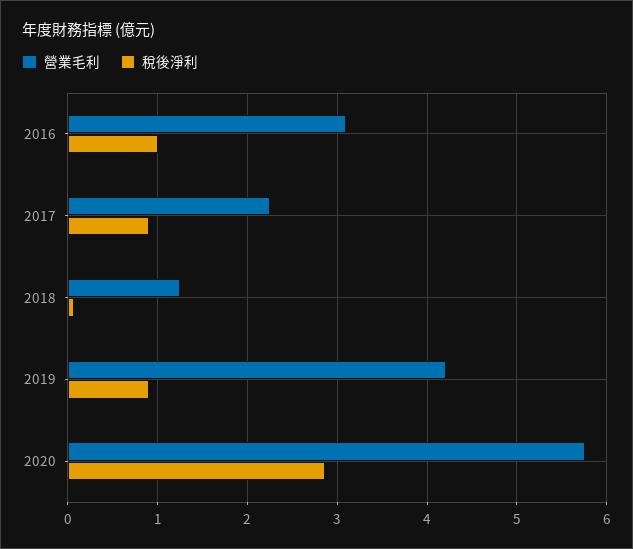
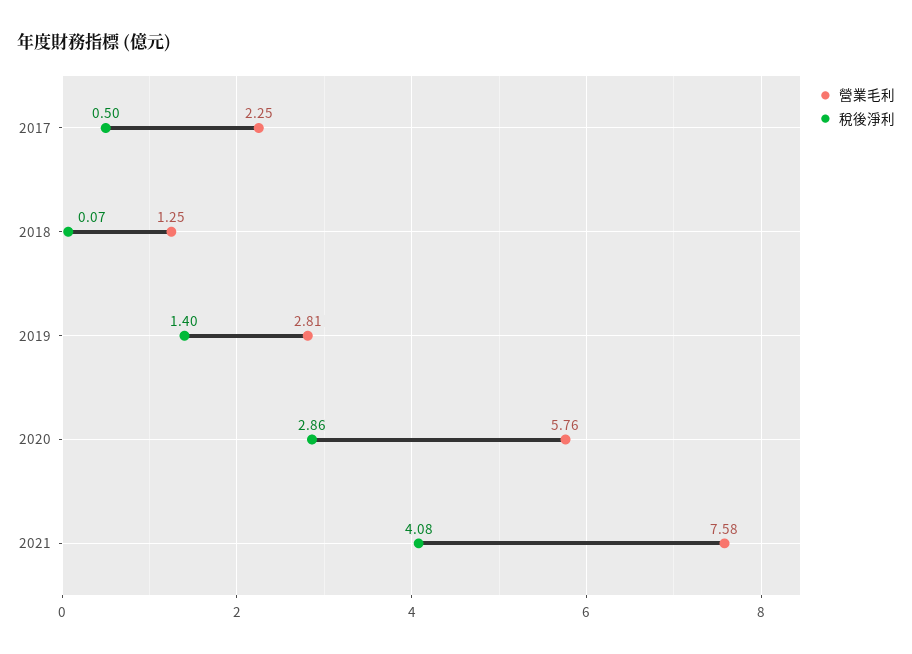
營業毛利, 2016: 3.1 -> none
稅後淨利, 2016: 1 -> none
稅後淨利, 2017: 0.9 -> 0.5
營業毛利, 2019: 4.2 -> 2.81
稅後淨利, 2019: 0.9 -> 1.4
營業毛利, 2021: none -> 7.58
稅後淨利, 2021: none -> 4.08

